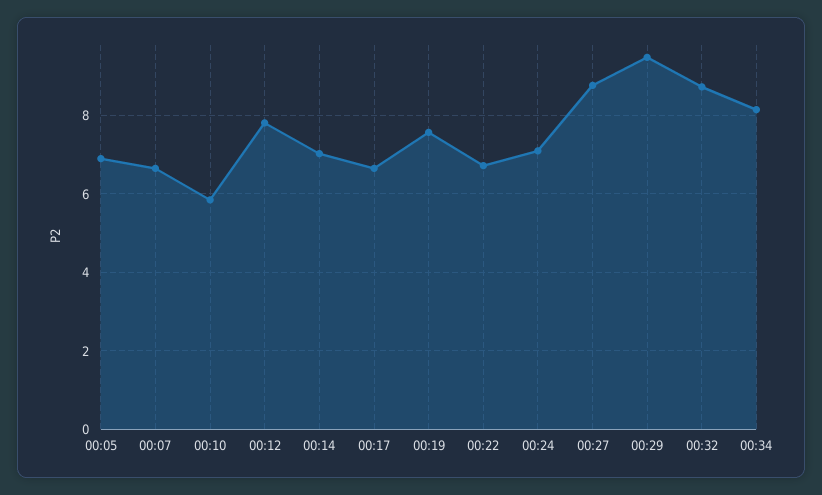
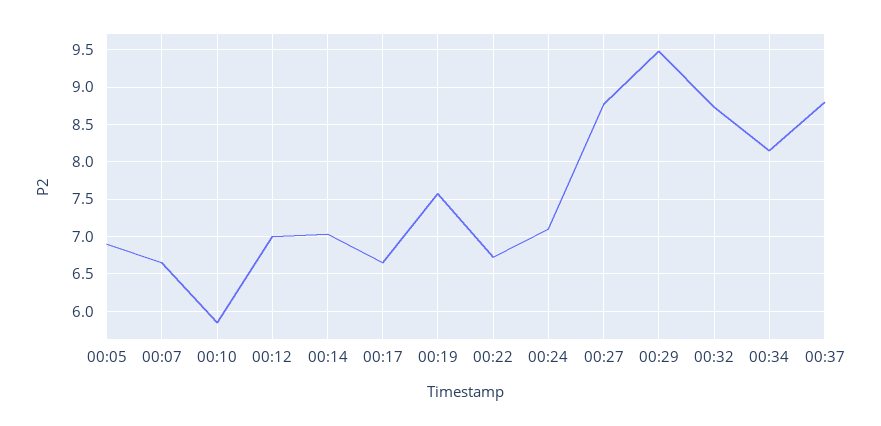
00:12: 7.8 -> 7
00:37: none -> 8.8

